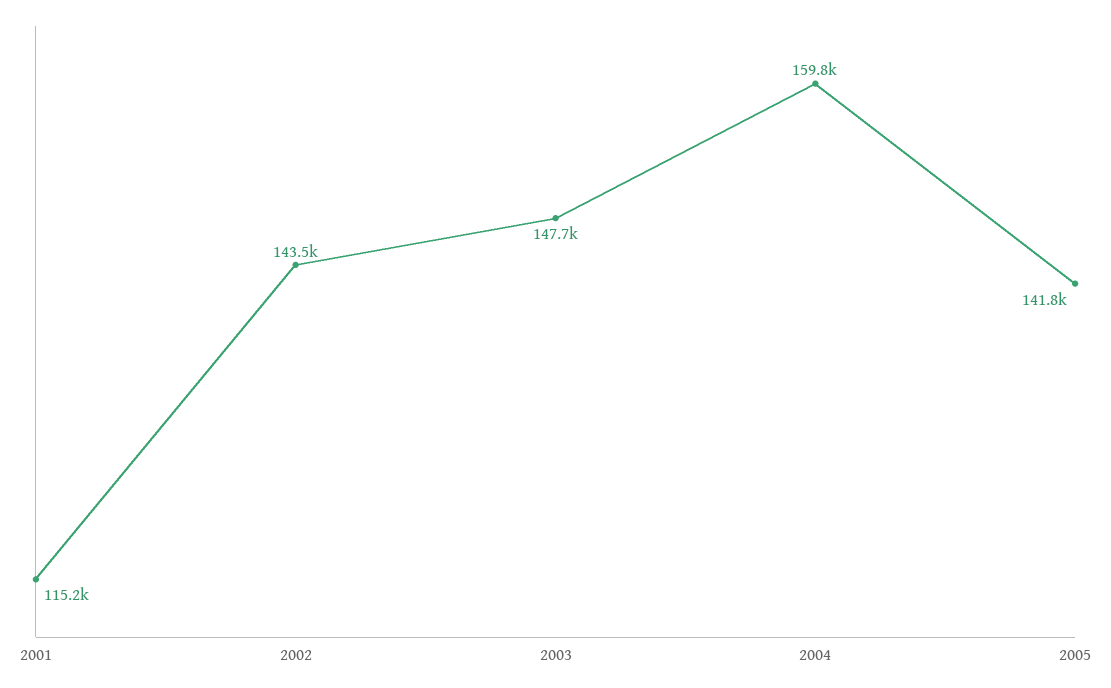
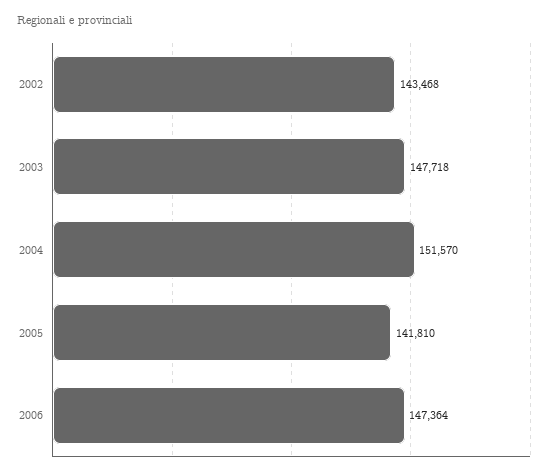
2001: 115200 -> none
2004: 159800 -> 151570
2006: none -> 147364

